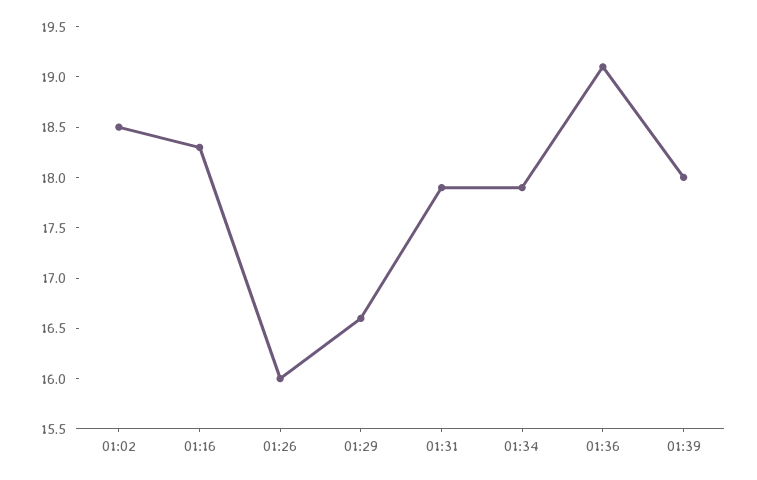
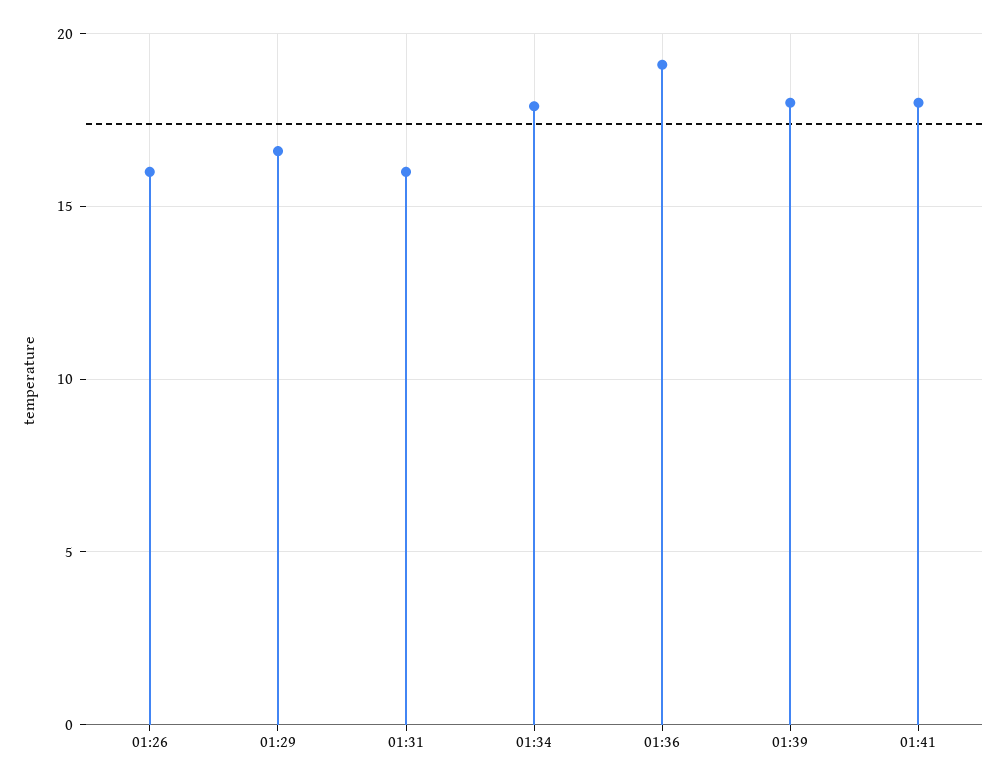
01:02: 18.5 -> none
01:16: 18.3 -> none
01:31: 17.9 -> 16
01:41: none -> 18

